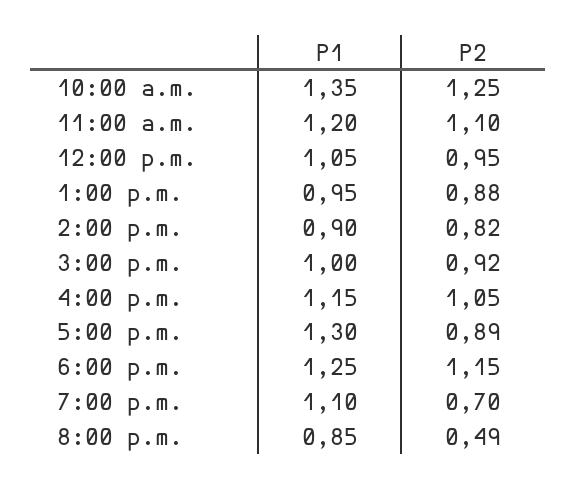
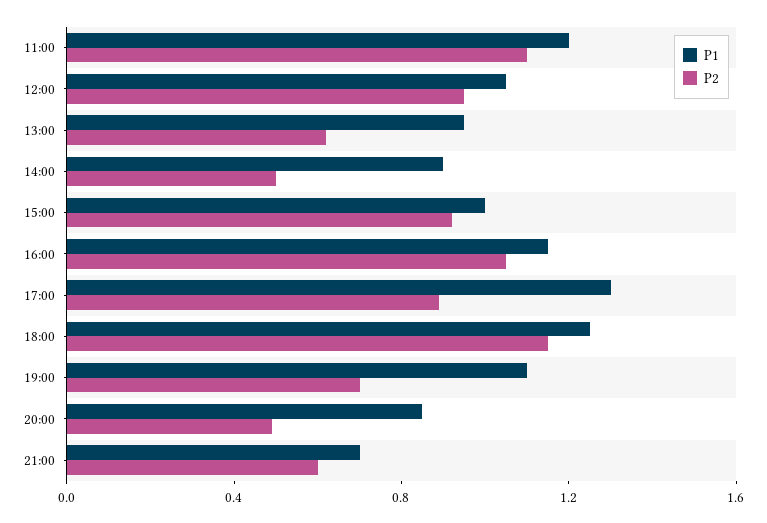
P1, 10:00 a.m.: 1.35 -> none
P2, 10:00 a.m.: 1.25 -> none
P2, 1:00 p.m.: 0.88 -> 0.6
P2, 2:00 p.m.: 0.82 -> 0.5
P1, 21:00: none -> 0.7
P2, 21:00: none -> 0.6

